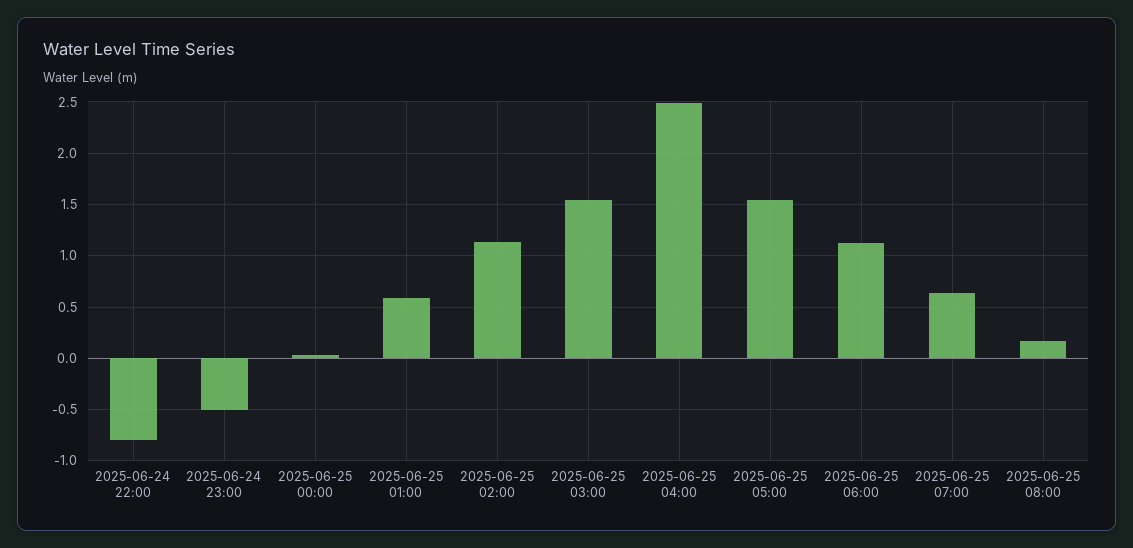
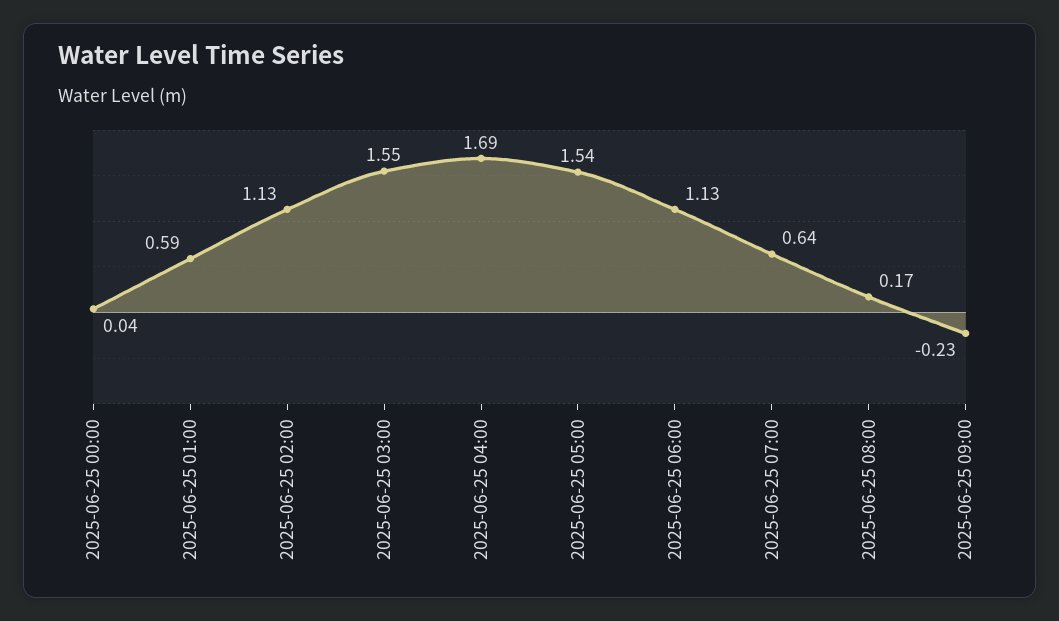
2025-06-24 22:00: -0.8 -> none
2025-06-24 23:00: -0.5 -> none
2025-06-25 04:00: 2.5 -> 1.69
2025-06-25 09:00: none -> -0.23

